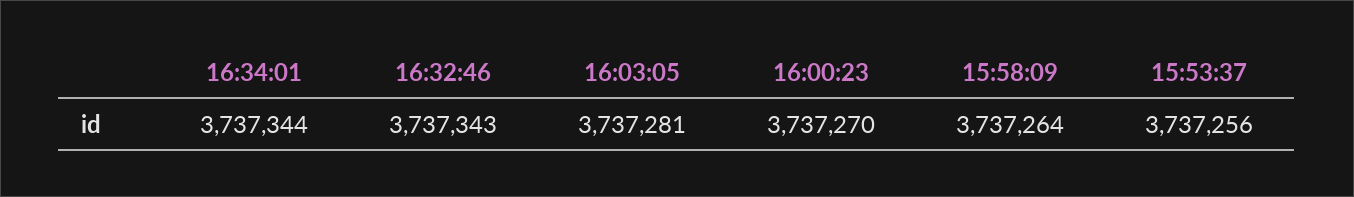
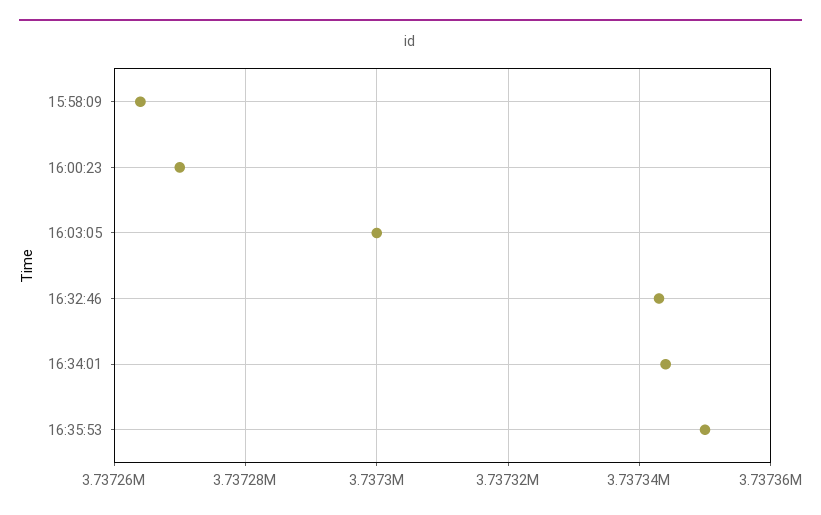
16:03:05: 3737281 -> 3737300
15:53:37: 3737256 -> none
16:35:53: none -> 3737350

